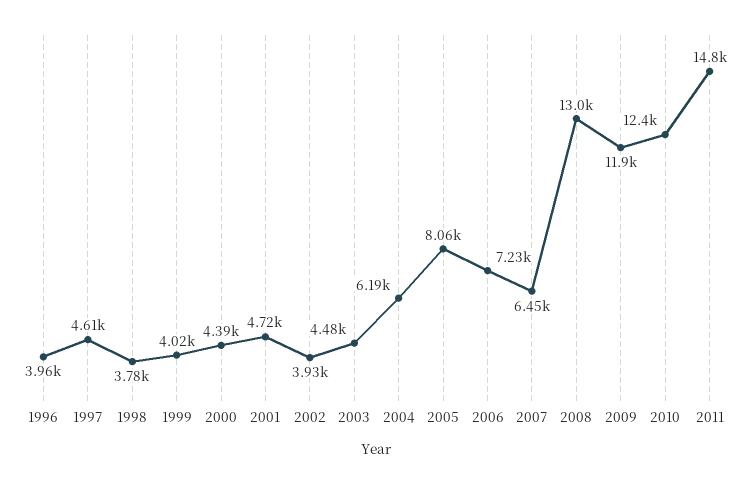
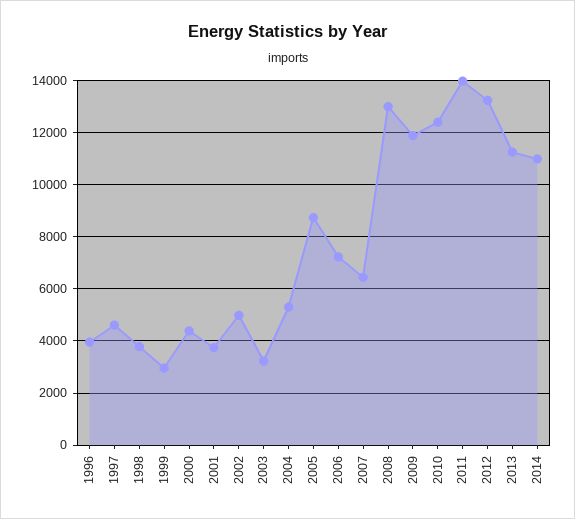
1999: 4020 -> 3000
2001: 4720 -> 3750
2002: 3930 -> 5000
2003: 4480 -> 3250
2004: 6190 -> 5250
2005: 8060 -> 8750
2011: 14800 -> 14000
2012: none -> 13250
2013: none -> 11250
2014: none -> 11000

